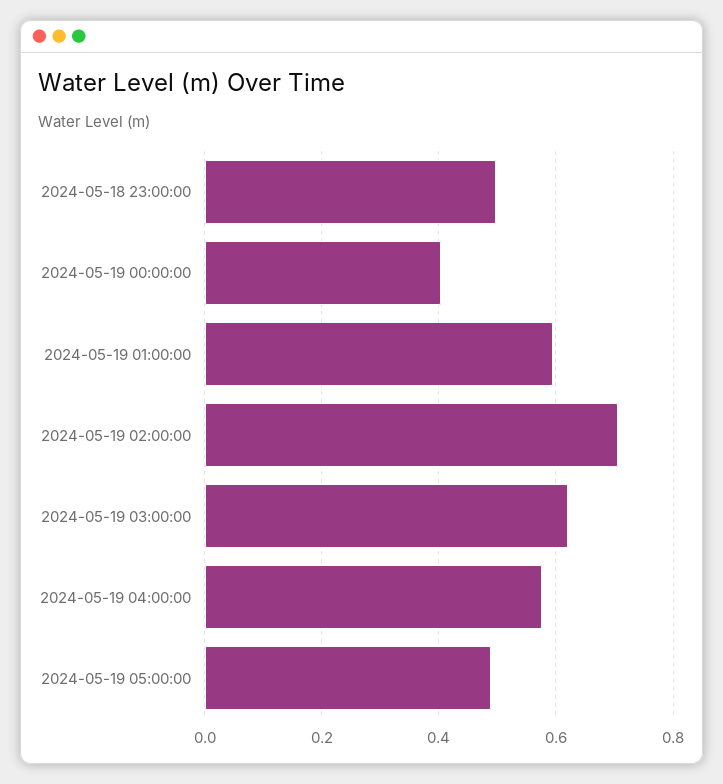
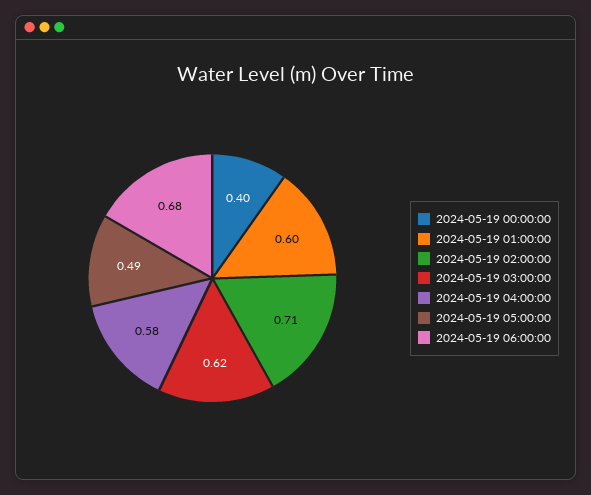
2024-05-18 23:00:00: 0.5 -> none
2024-05-19 06:00:00: none -> 0.68

